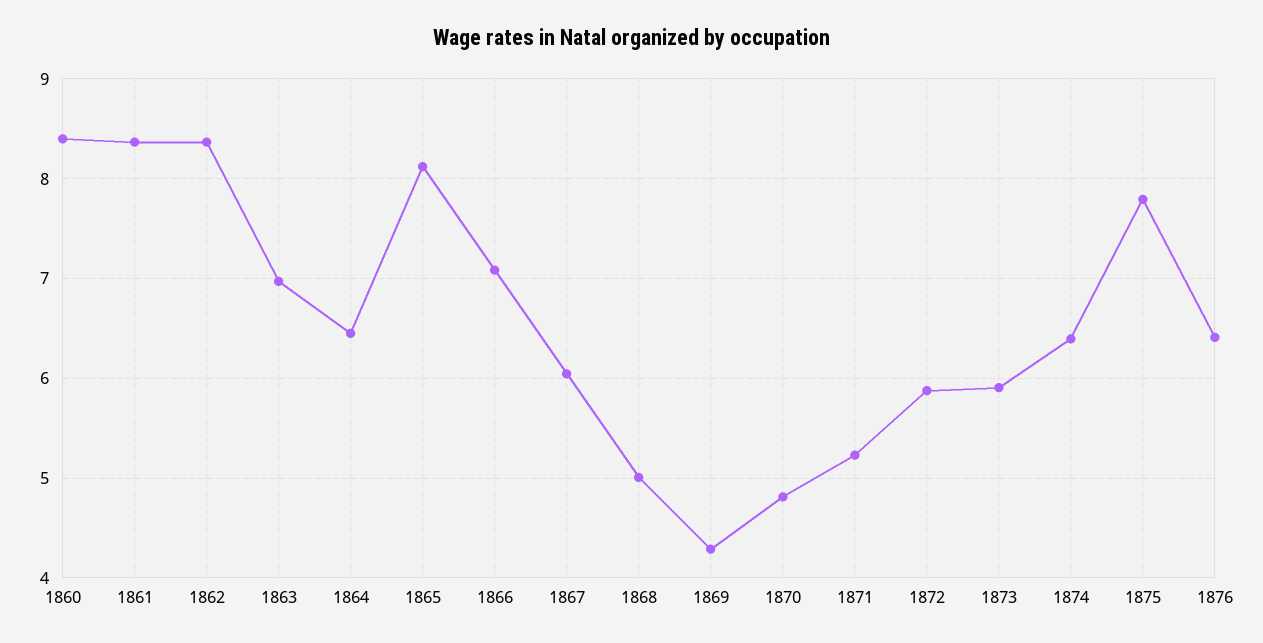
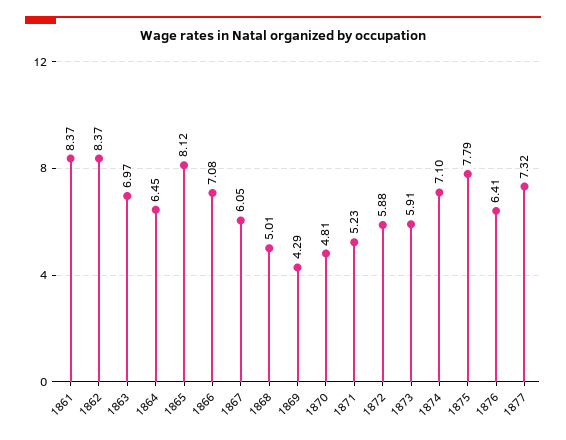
1860: 8.4 -> none
1874: 6.4 -> 7.1
1877: none -> 7.32

